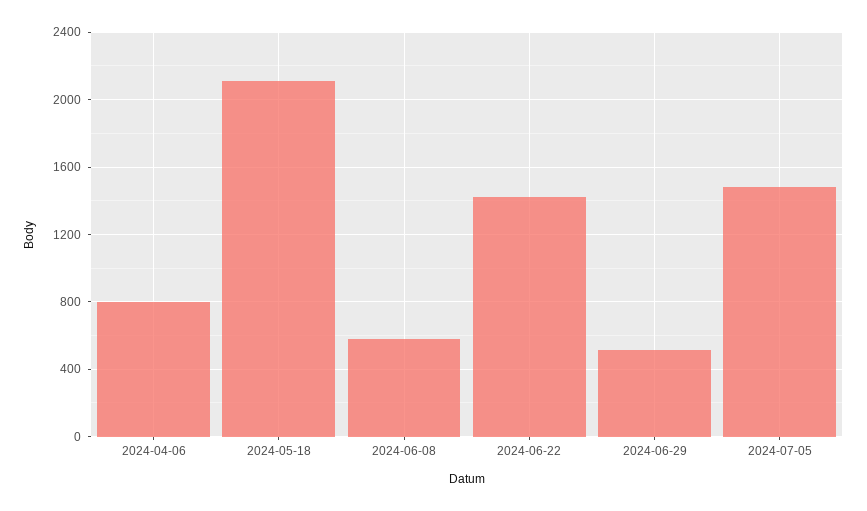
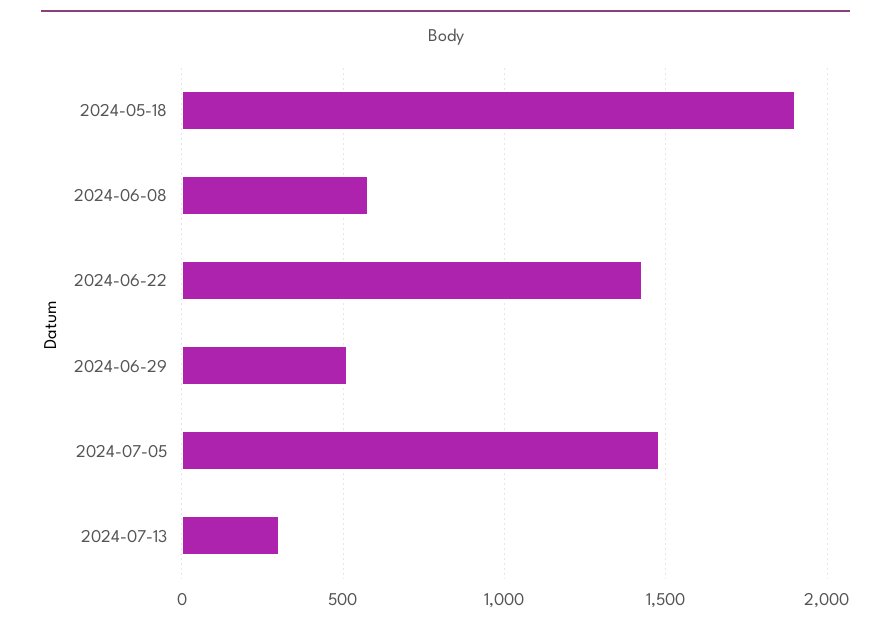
2024-04-06: 800 -> none
2024-05-18: 2100 -> 1900
2024-07-13: none -> 300

